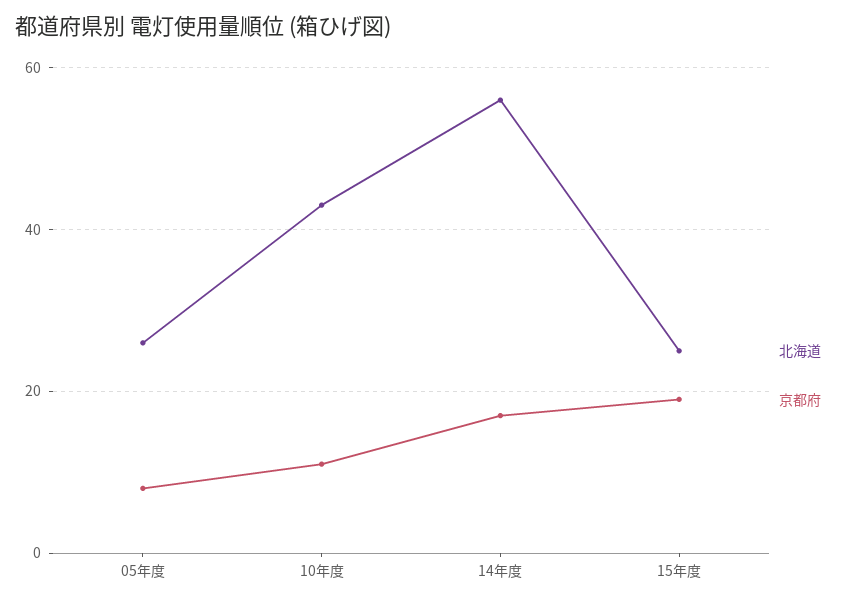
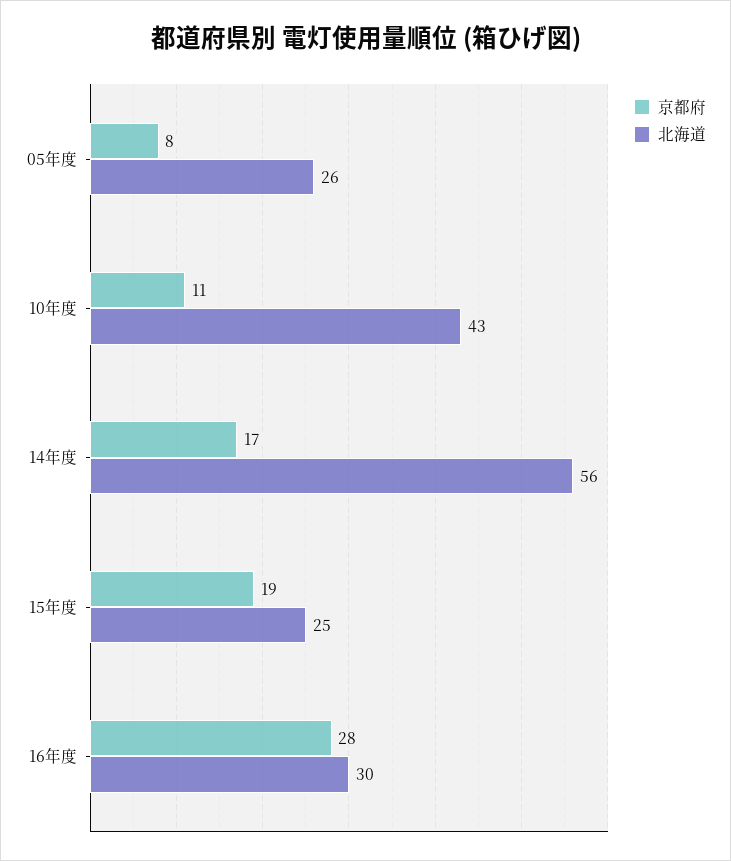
京都府, 16年度: none -> 28
北海道, 16年度: none -> 30

